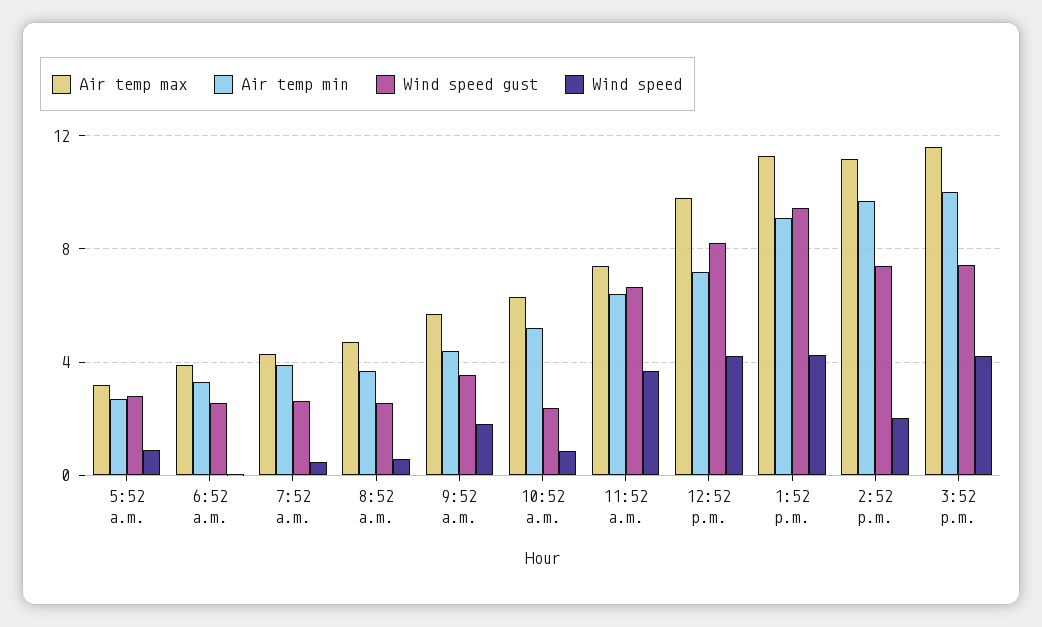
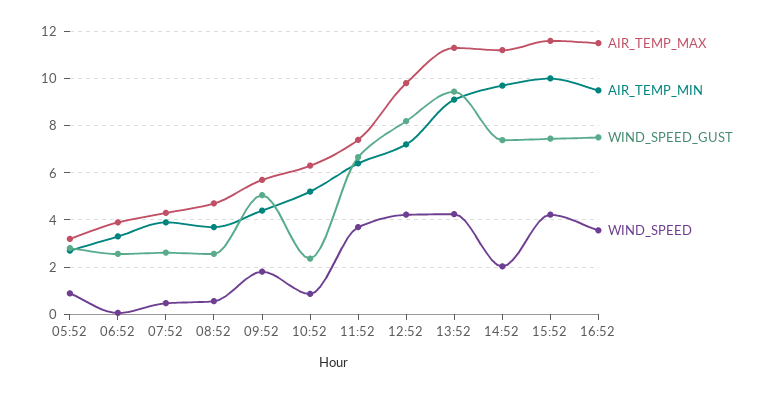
Wind speed gust, 9:52 a.m.: 3.5 -> 5
Air temp max, 16:52: none -> 11.5
Air temp min, 16:52: none -> 9.5
Wind speed gust, 16:52: none -> 7.5
Wind speed, 16:52: none -> 3.5

